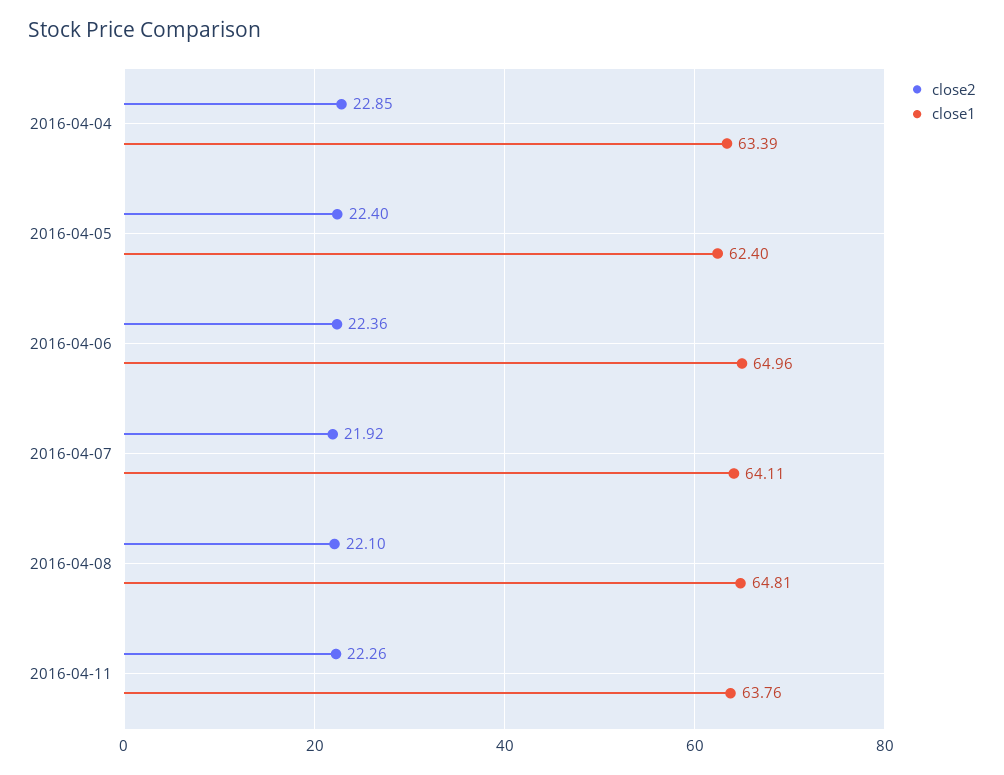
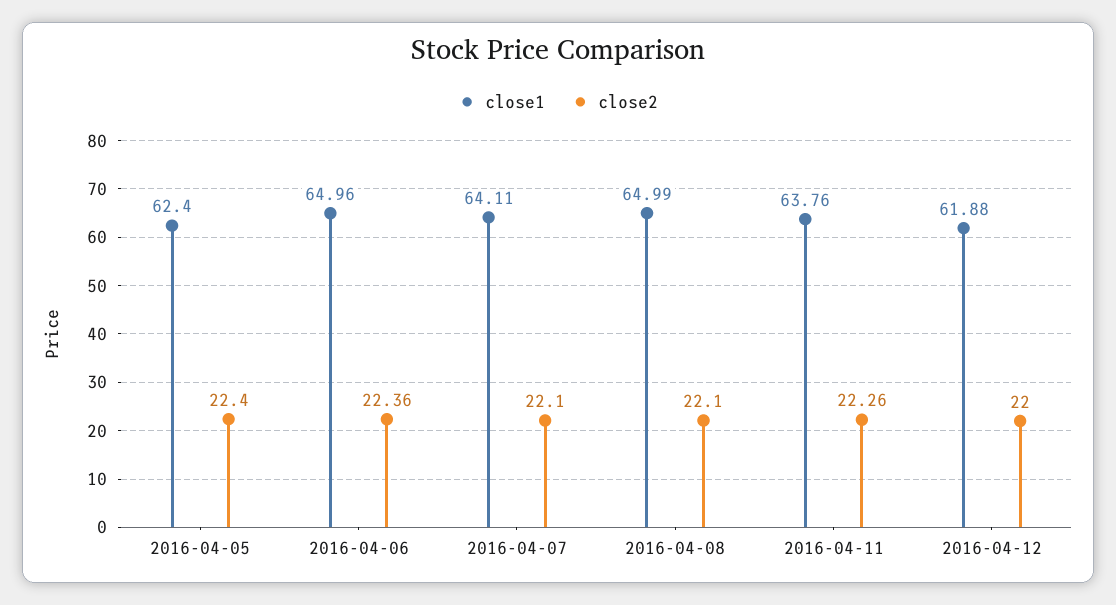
close2, 2016-04-04: 22.85 -> none
close1, 2016-04-04: 63.39 -> none
close2, 2016-04-07: 21.92 -> 22.1
close1, 2016-04-08: 64.81 -> 64.99
close1, 2016-04-12: none -> 61.88
close2, 2016-04-12: none -> 22

